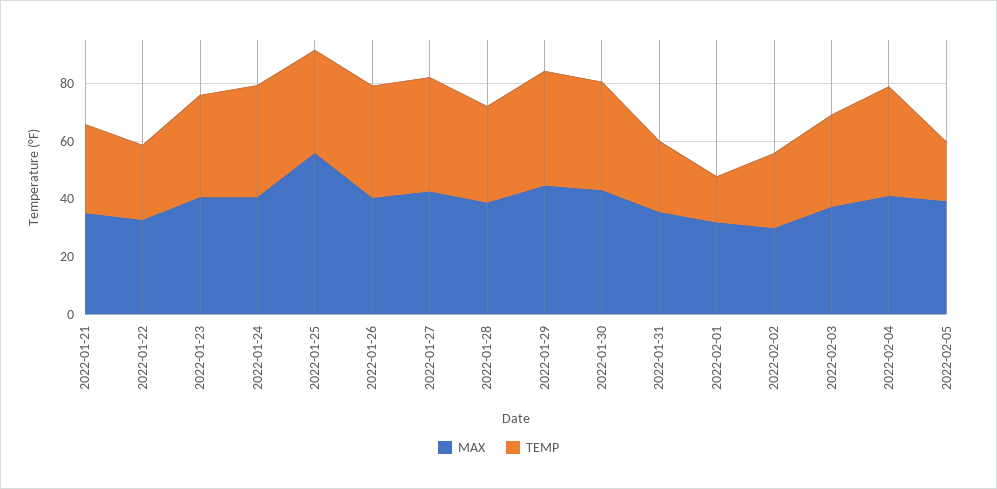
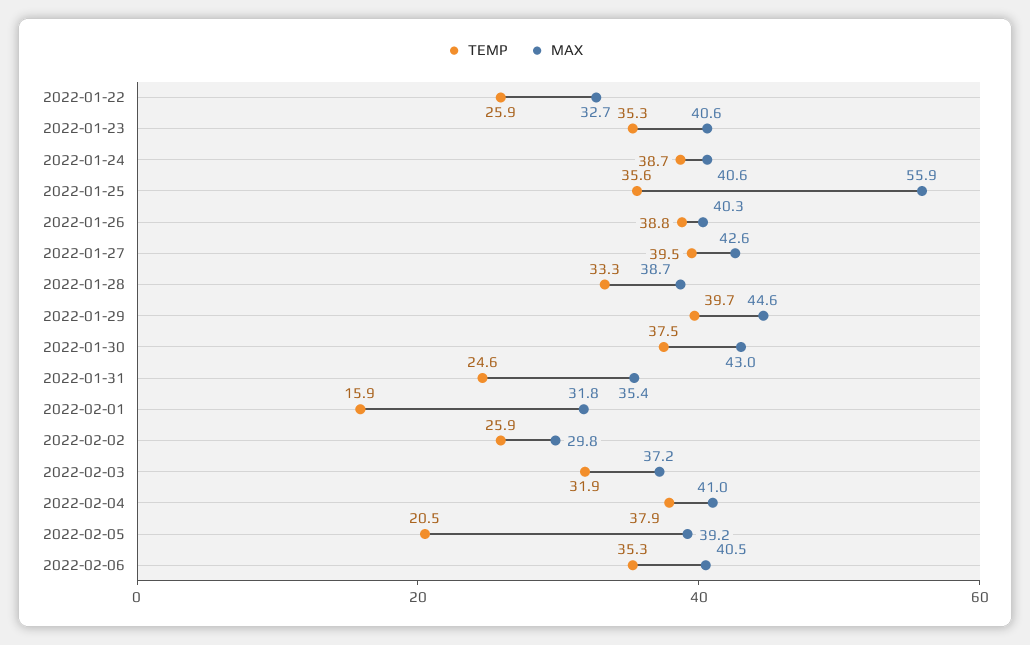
MAX, 2022-01-21: 35 -> none
TEMP, 2022-01-21: 30 -> none
TEMP, 2022-02-06: none -> 35.3
MAX, 2022-02-06: none -> 40.5

